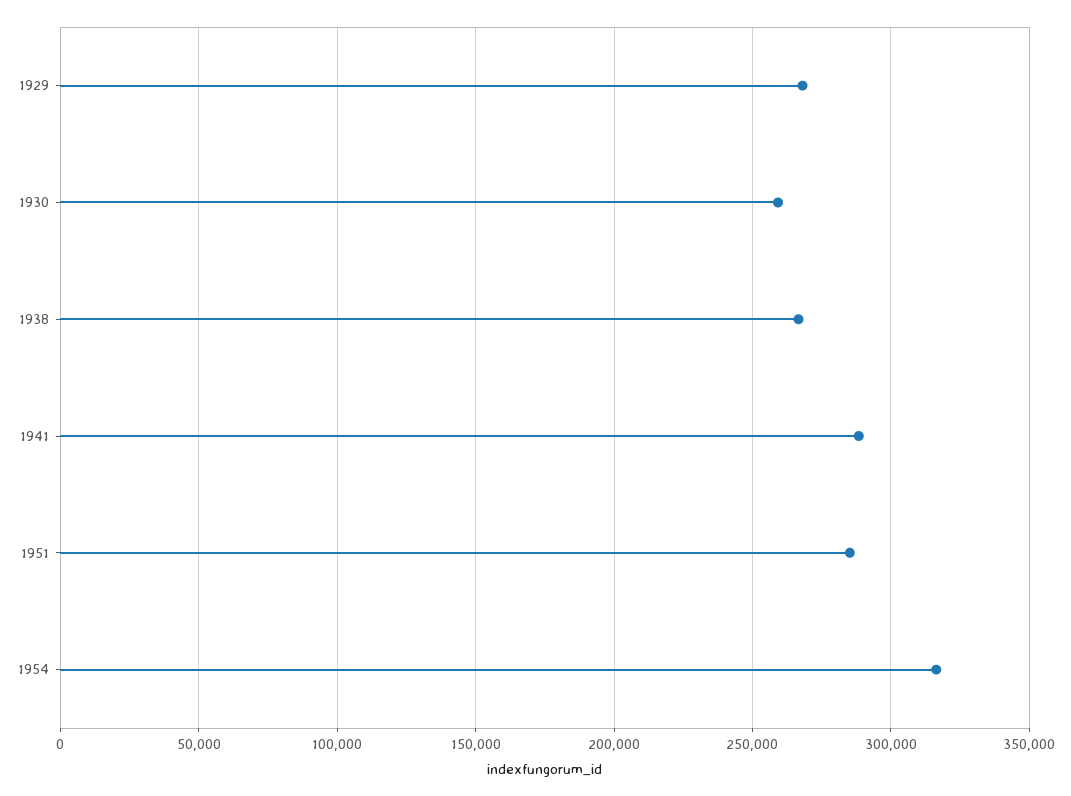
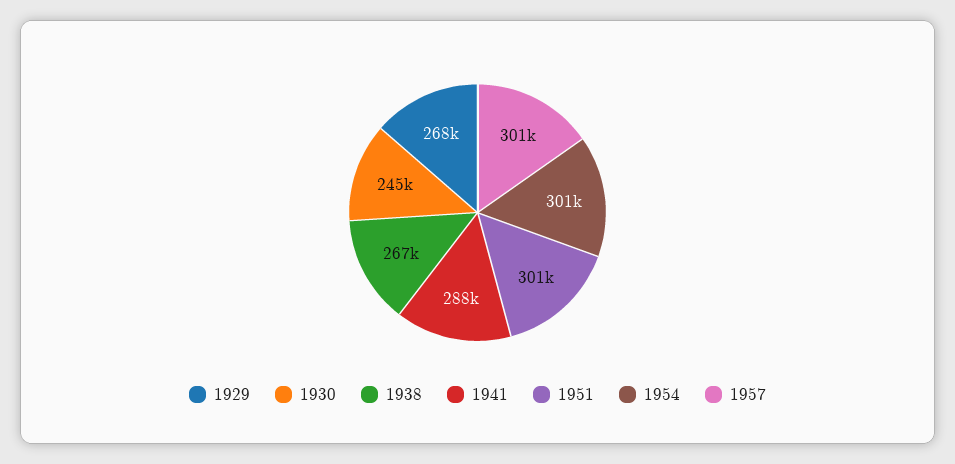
1930: 260000 -> 245000
1951: 285000 -> 301000
1954: 315000 -> 301000
1957: none -> 301000

